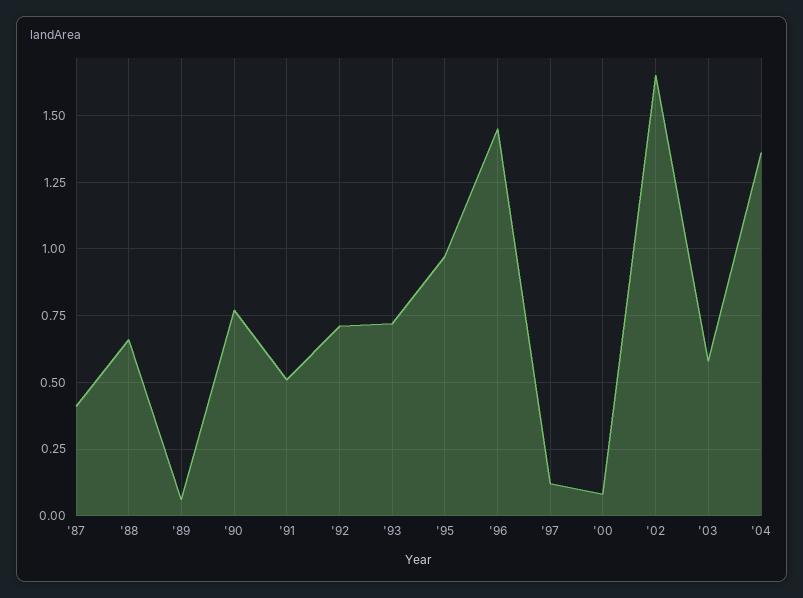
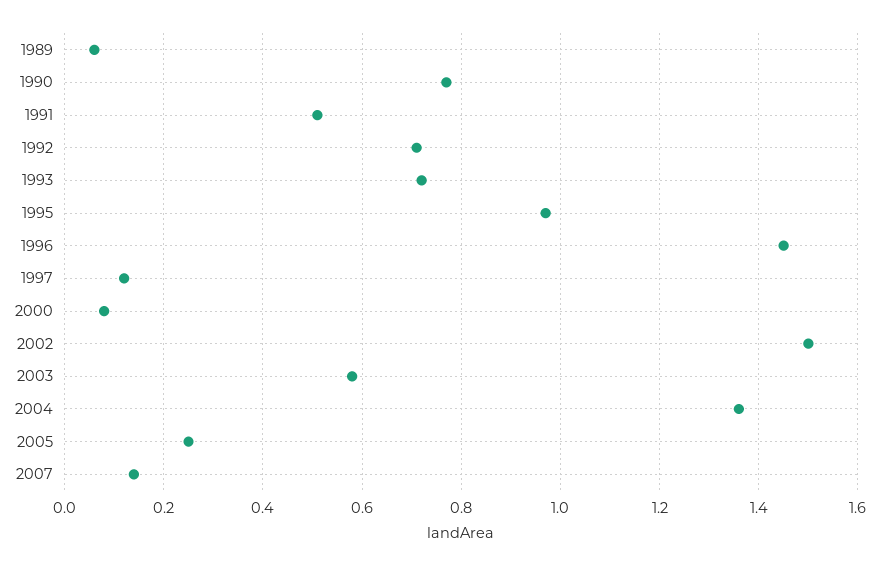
'87: 0.4 -> none
'88: 0.65 -> none
'02: 1.65 -> 1.5
2005: none -> 0.25
2007: none -> 0.15

